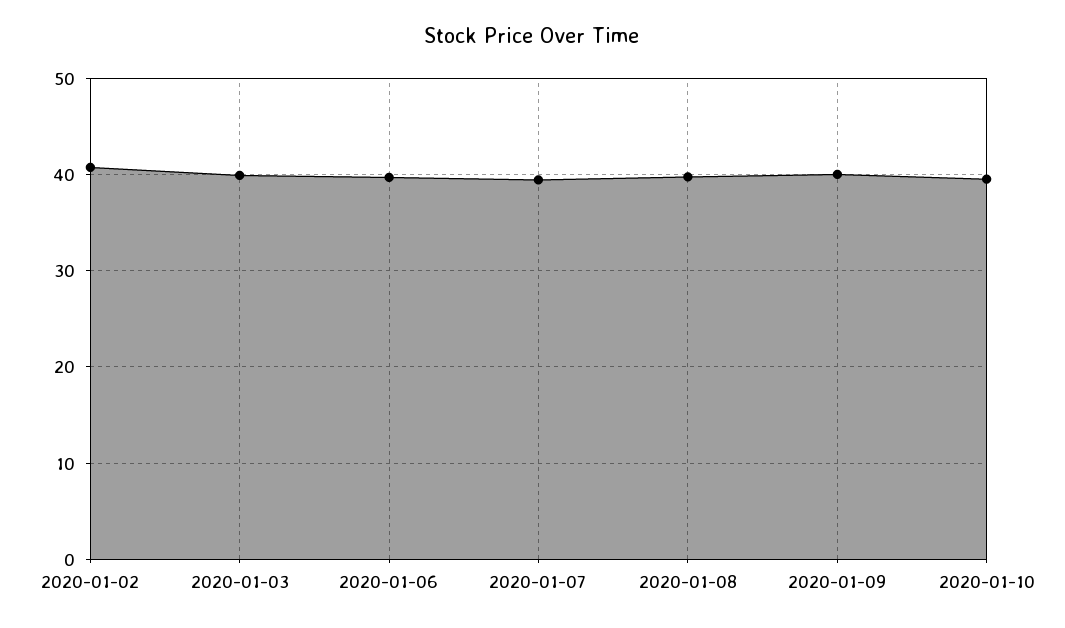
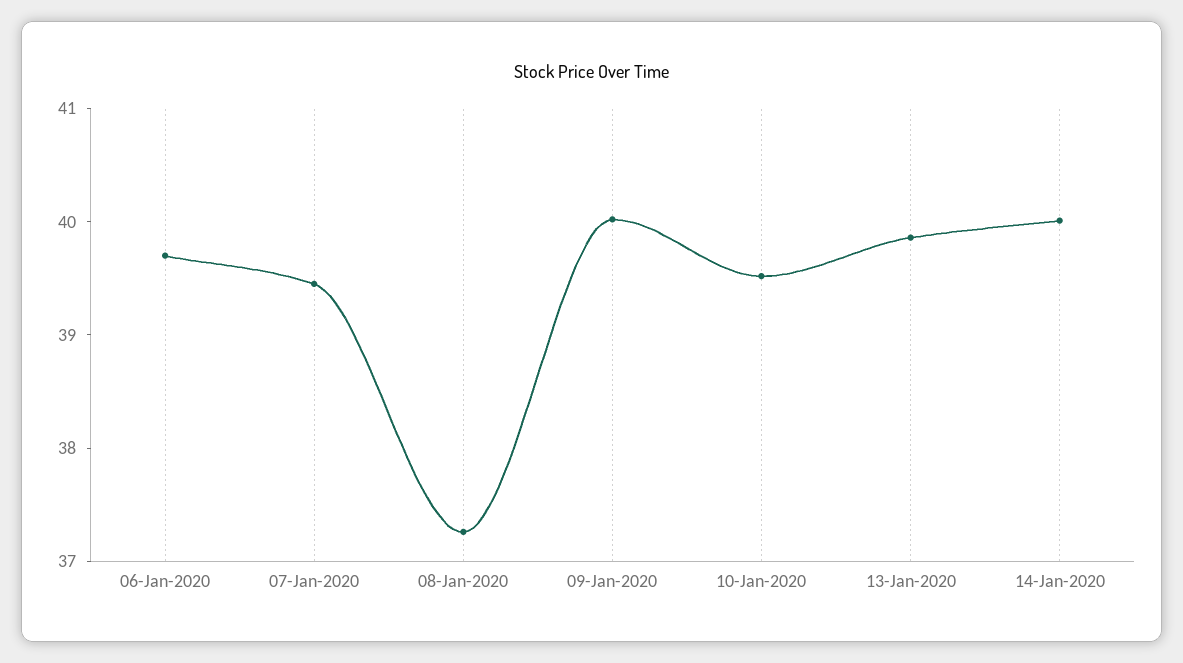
2020-01-02: 41 -> none
2020-01-03: 40 -> none
2020-01-08: 40 -> 37.2
13-Jan-2020: none -> 39.8
14-Jan-2020: none -> 40

